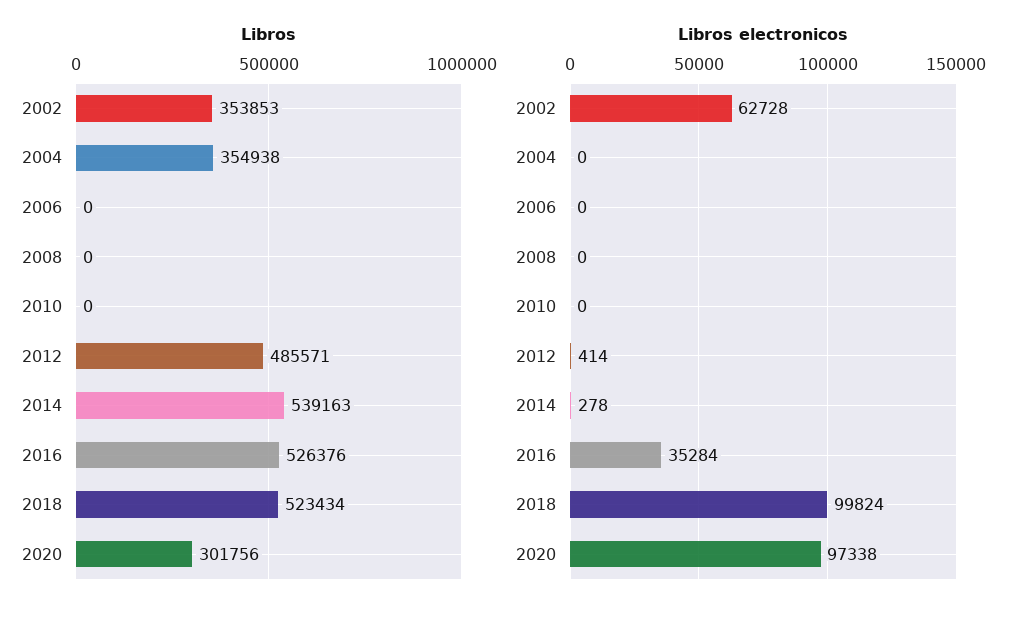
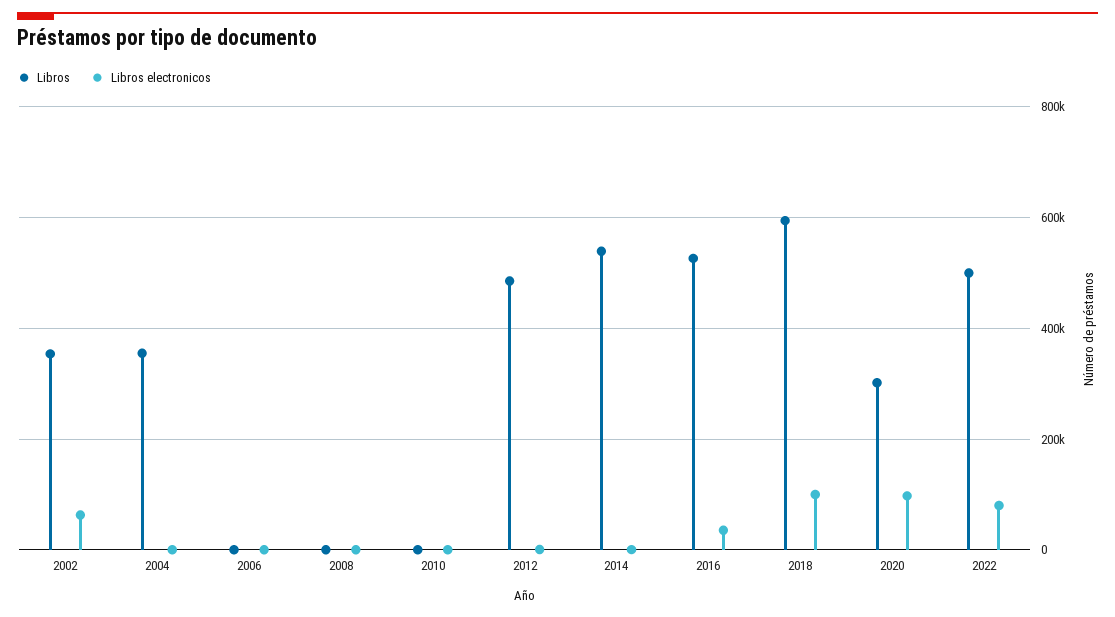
Libros, 2018: 523434 -> 600000
Libros, 2022: none -> 500000
Libros electronicos, 2022: none -> 80000

